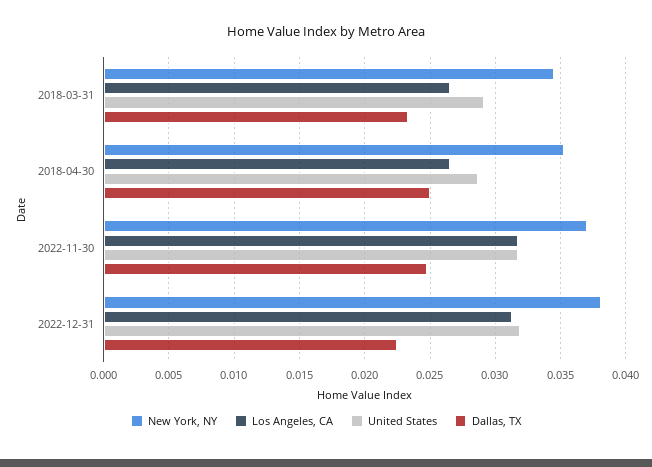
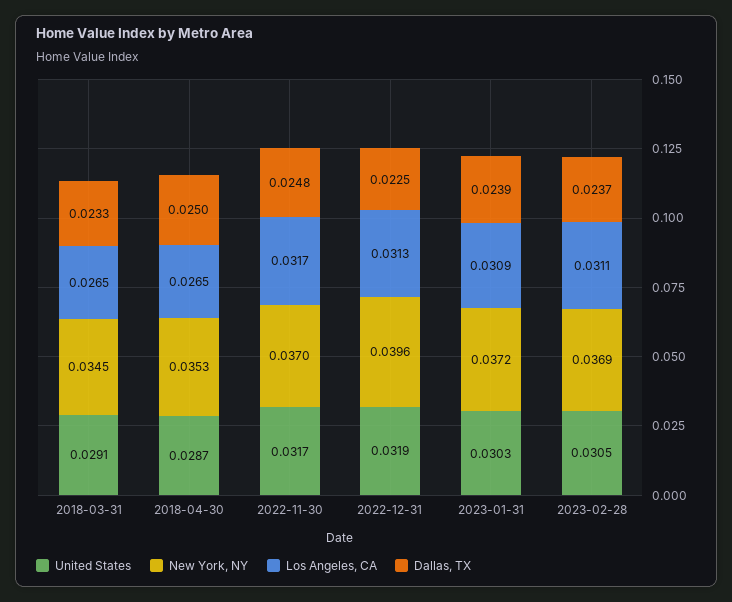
New York, NY, 2022-12-31: 0.038 -> 0.0396
United States, 2023-01-31: none -> 0.0303
New York, NY, 2023-01-31: none -> 0.0372
Los Angeles, CA, 2023-01-31: none -> 0.0309
Dallas, TX, 2023-01-31: none -> 0.0239
United States, 2023-02-28: none -> 0.0305
New York, NY, 2023-02-28: none -> 0.0369
Los Angeles, CA, 2023-02-28: none -> 0.0311
Dallas, TX, 2023-02-28: none -> 0.0237

